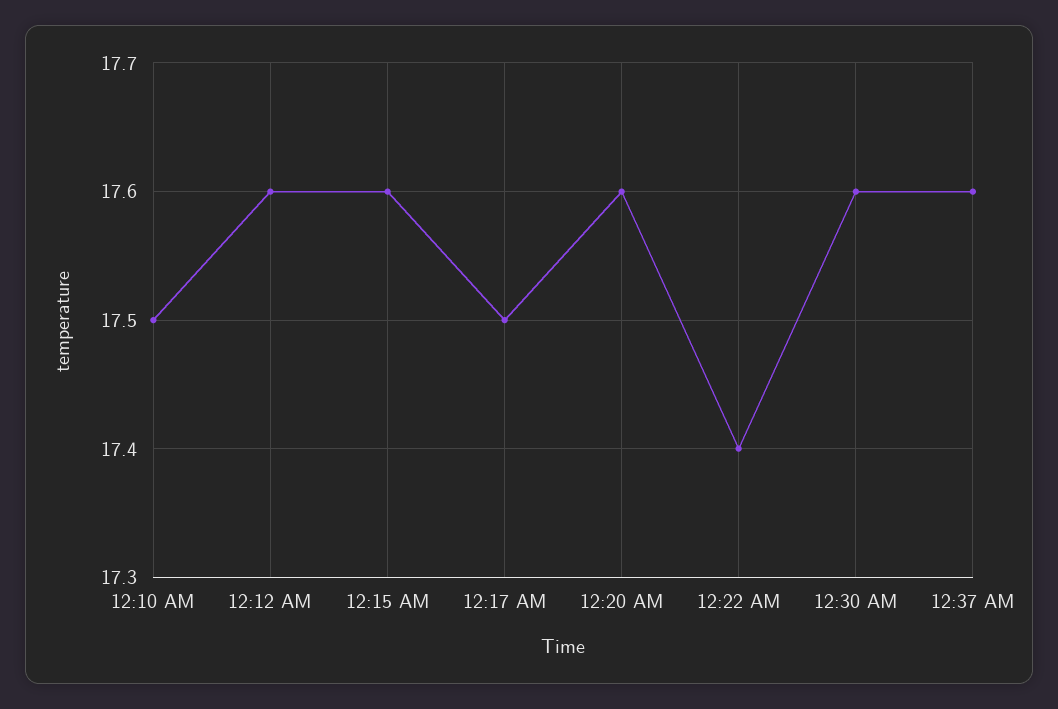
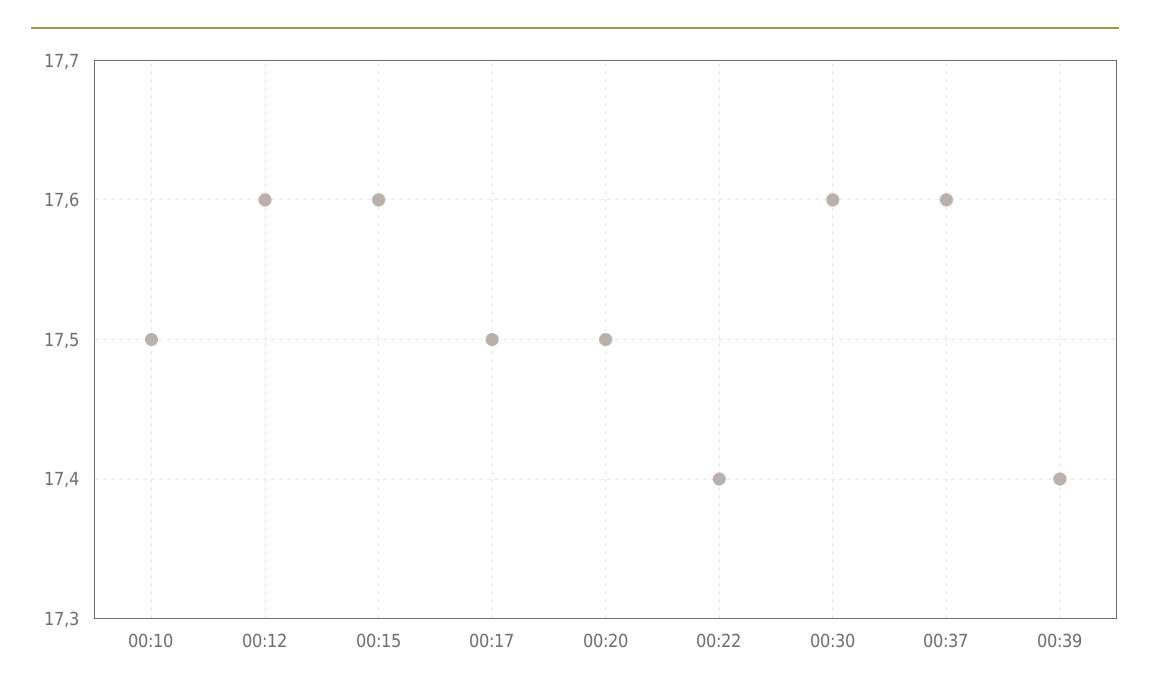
12:20 AM: 17.6 -> 17.5
00:39: none -> 17.4

